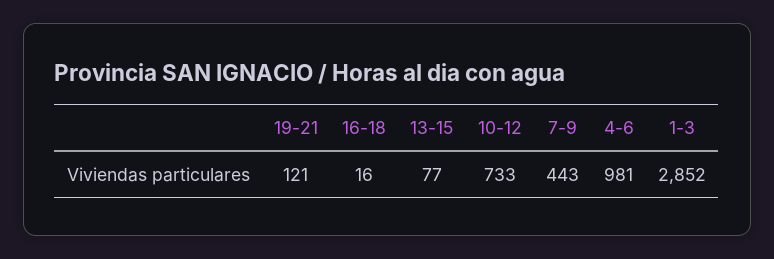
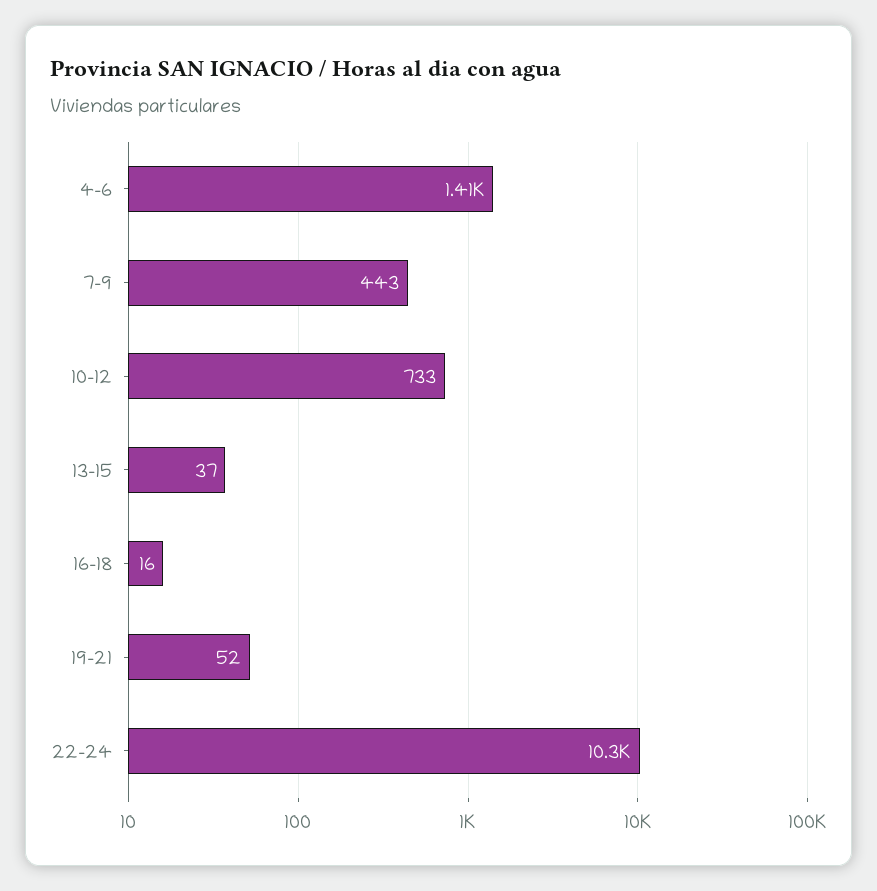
19-21: 121 -> 52
13-15: 77 -> 37
4-6: 981 -> 1410
1-3: 2852 -> none
22-24: none -> 10300

